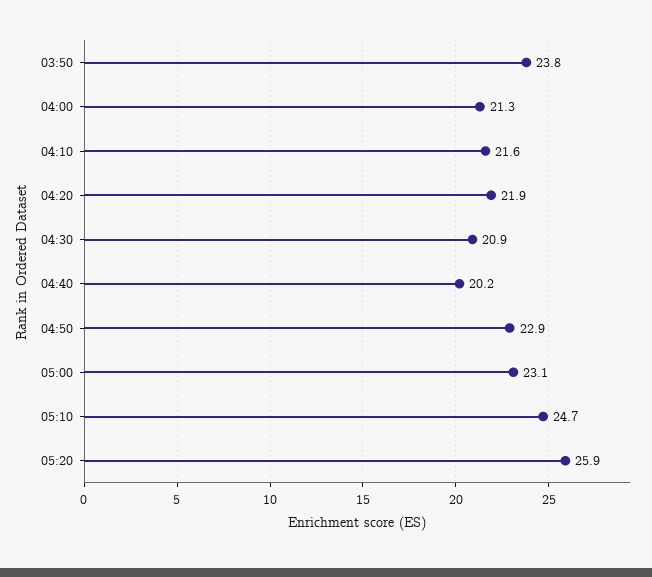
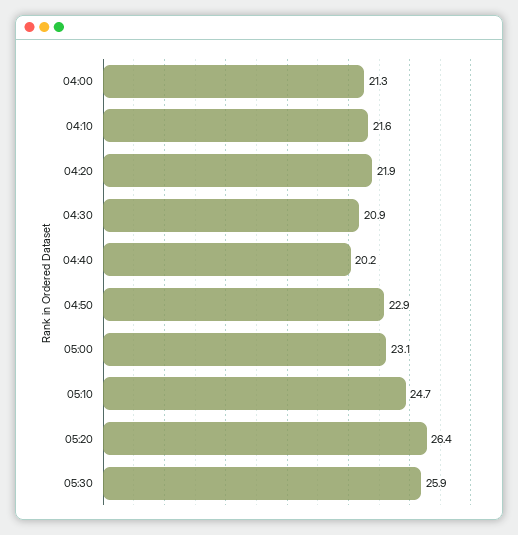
03:50: 23.8 -> none
05:20: 25.9 -> 26.4
05:30: none -> 25.9

